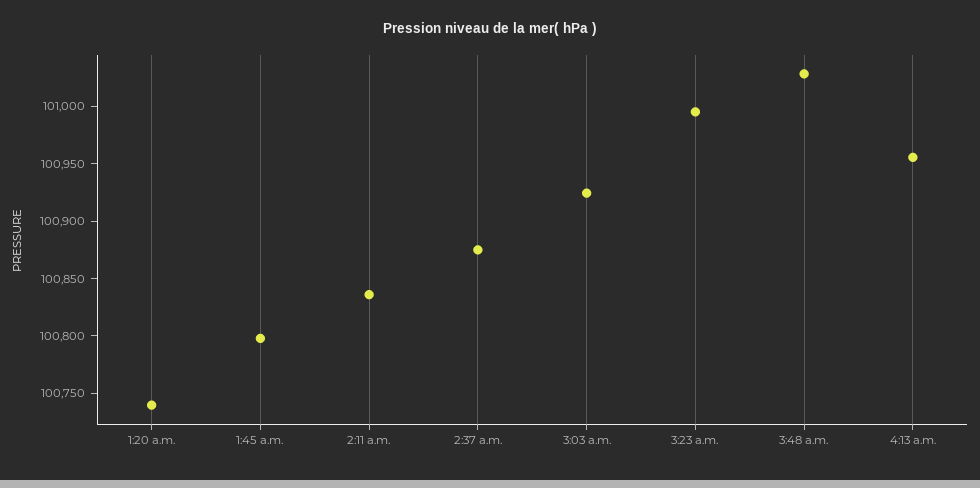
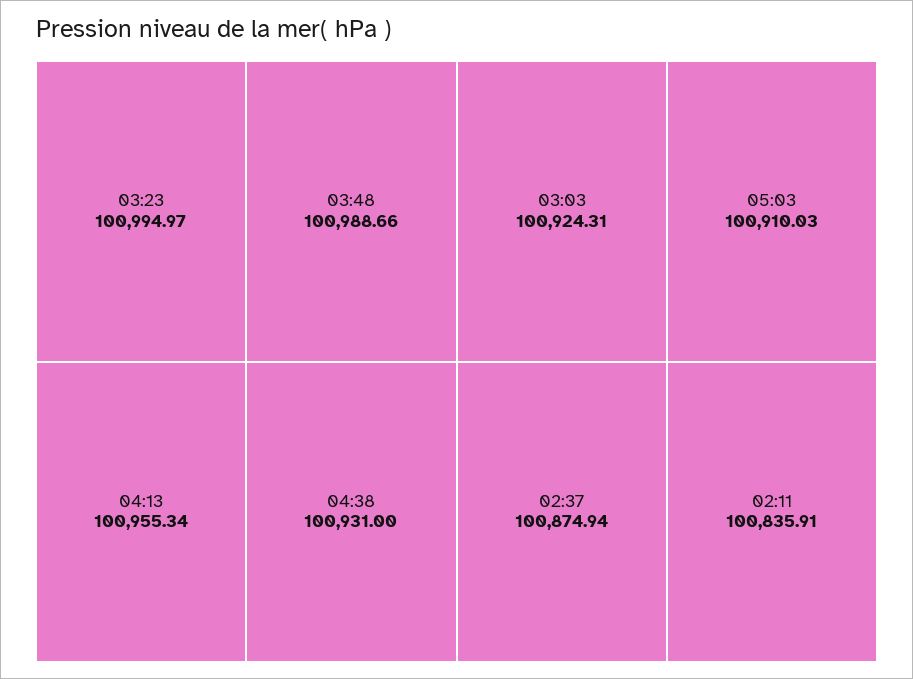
1:20 a.m.: 100740 -> none
1:45 a.m.: 100800 -> none
3:48 a.m.: 101030 -> 100988.66
04:38: none -> 100931
05:03: none -> 100910.03

